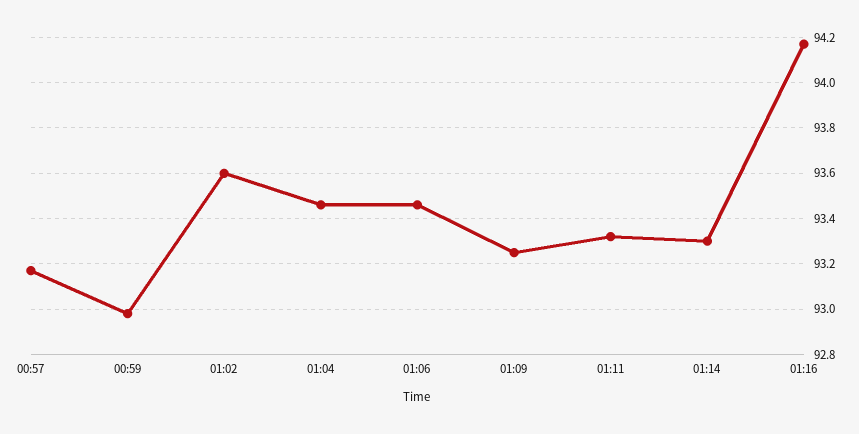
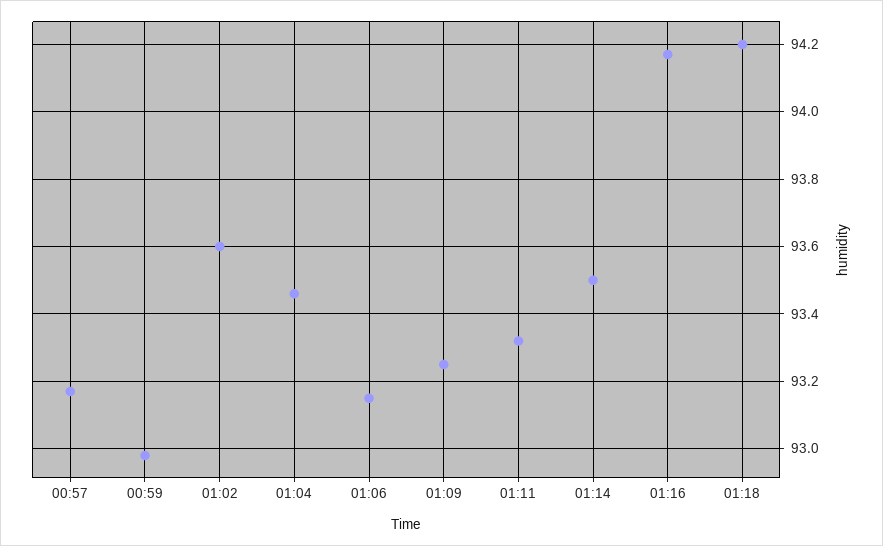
01:06: 93.45 -> 93.15
01:14: 93.3 -> 93.5
01:18: none -> 94.2

